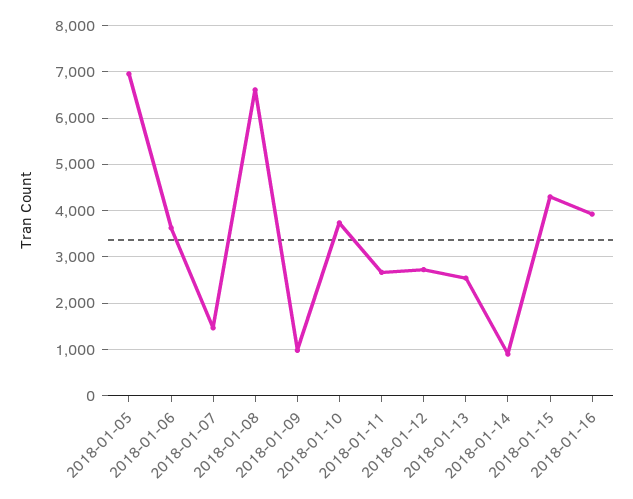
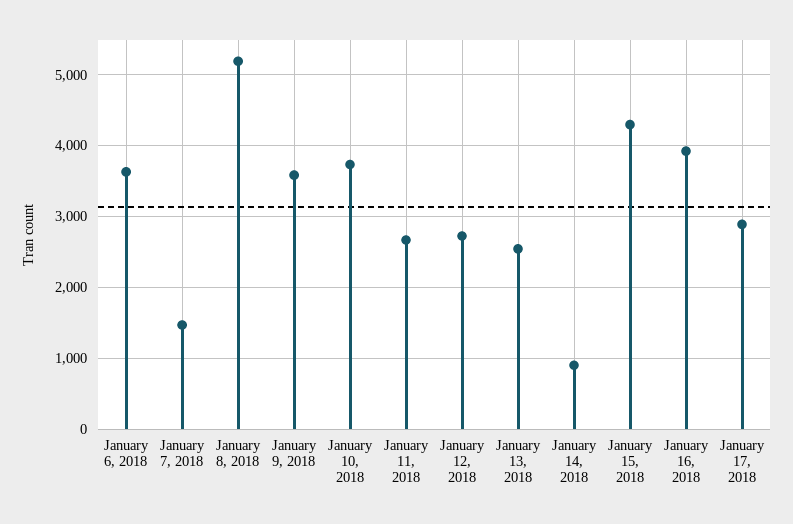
2018-01-05: 7000 -> none
2018-01-08: 6600 -> 5200
2018-01-09: 1000 -> 3600
January 17, 2018: none -> 2900

